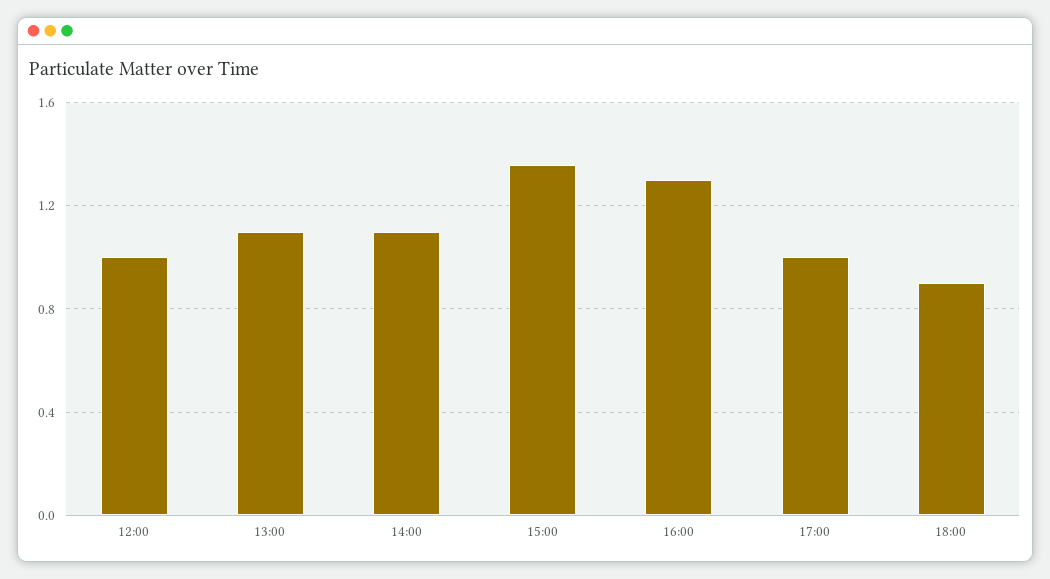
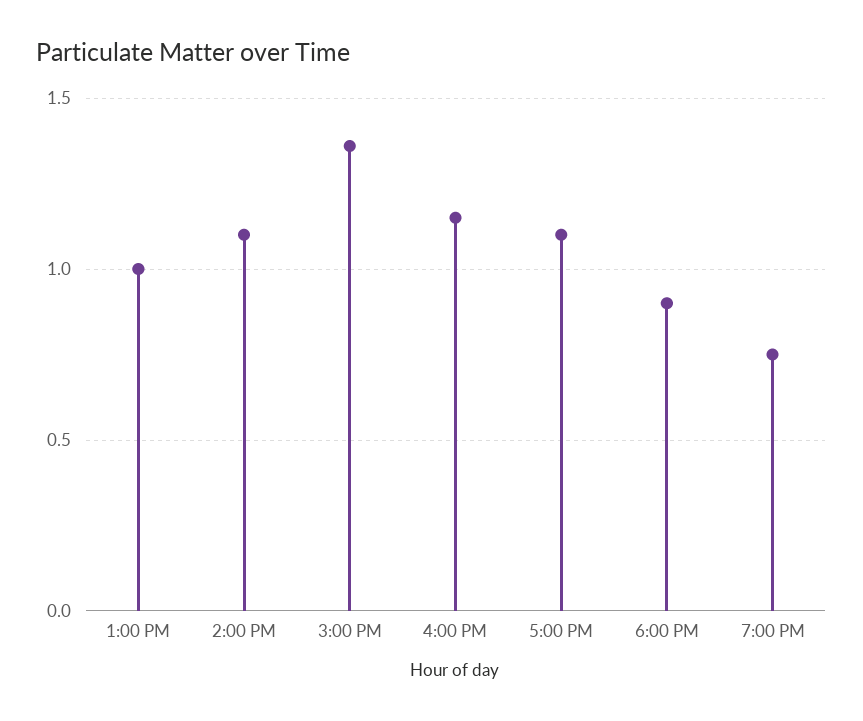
12:00: 1 -> none
13:00: 1.1 -> 1
16:00: 1.3 -> 1.15
17:00: 1 -> 1.1
7:00 PM: none -> 0.75

